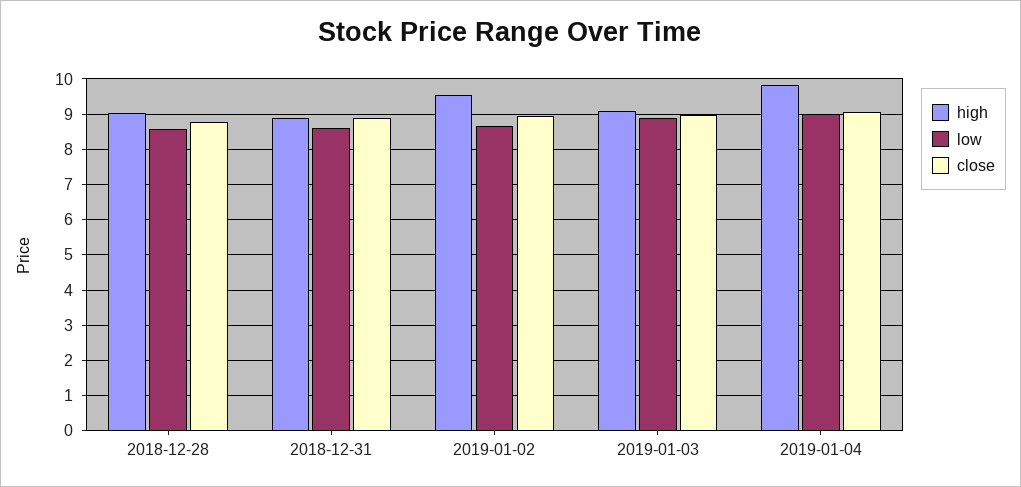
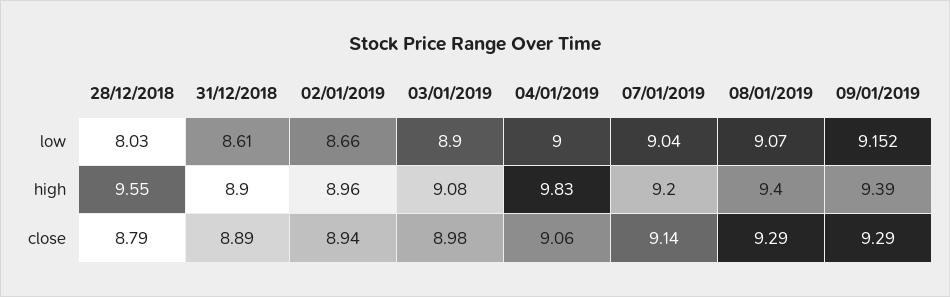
high, 2018-12-28: 9 -> 9.55
low, 2018-12-28: 8.6 -> 8.03
high, 2019-01-02: 9.6 -> 8.96
low, 07/01/2019: none -> 9.04
low, 08/01/2019: none -> 9.07
low, 09/01/2019: none -> 9.152
high, 07/01/2019: none -> 9.2
high, 08/01/2019: none -> 9.4
high, 09/01/2019: none -> 9.39
close, 07/01/2019: none -> 9.14
close, 08/01/2019: none -> 9.29
close, 09/01/2019: none -> 9.29

